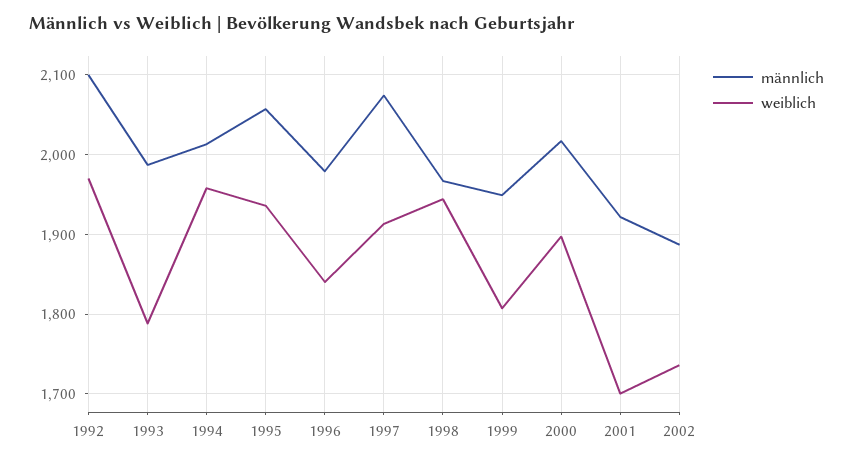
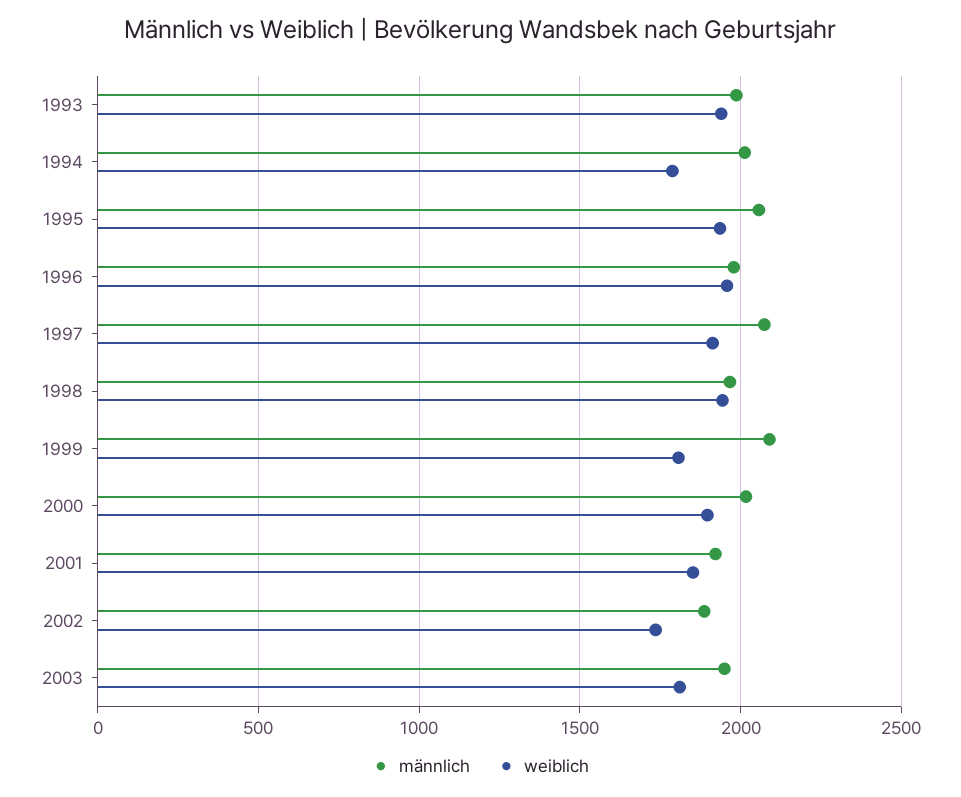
männlich, 1992: 2100 -> none
weiblich, 1992: 1970 -> none
weiblich, 1993: 1790 -> 1950
weiblich, 1994: 1960 -> 1800
weiblich, 1996: 1840 -> 1950
männlich, 1999: 1950 -> 2100
weiblich, 2001: 1700 -> 1850
männlich, 2003: none -> 1950
weiblich, 2003: none -> 1800

